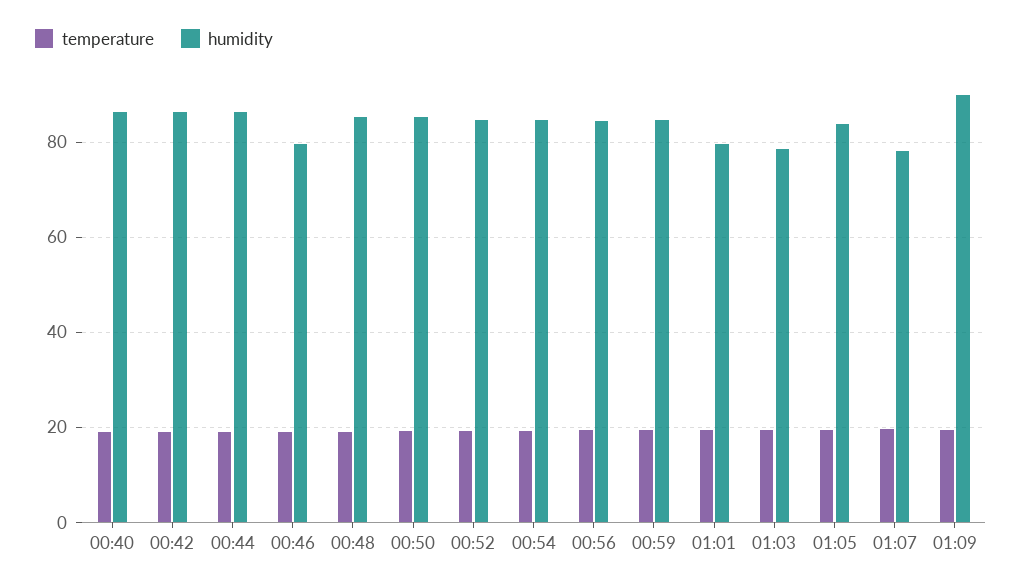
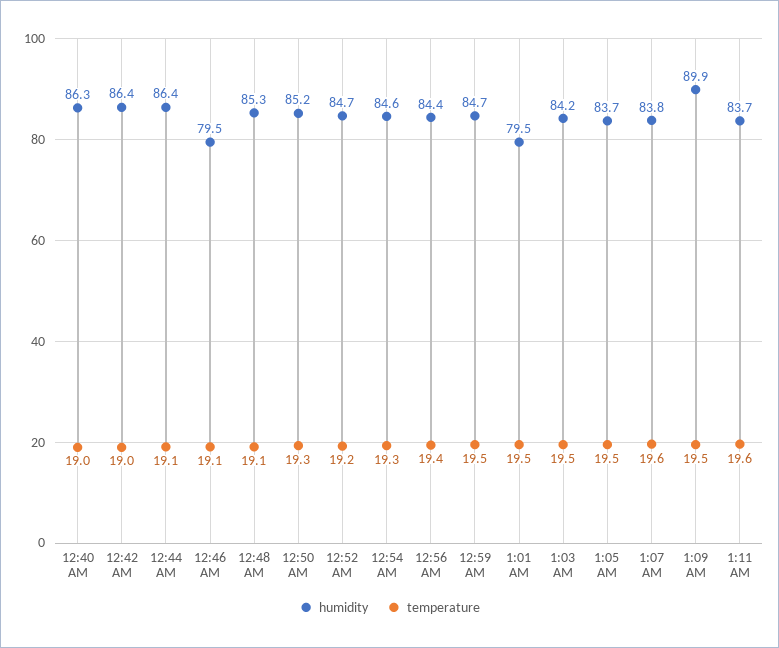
humidity, 01:03: 78 -> 84.2
humidity, 01:07: 78 -> 83.8
humidity, 1:11 AM: none -> 83.7
temperature, 1:11 AM: none -> 19.6

